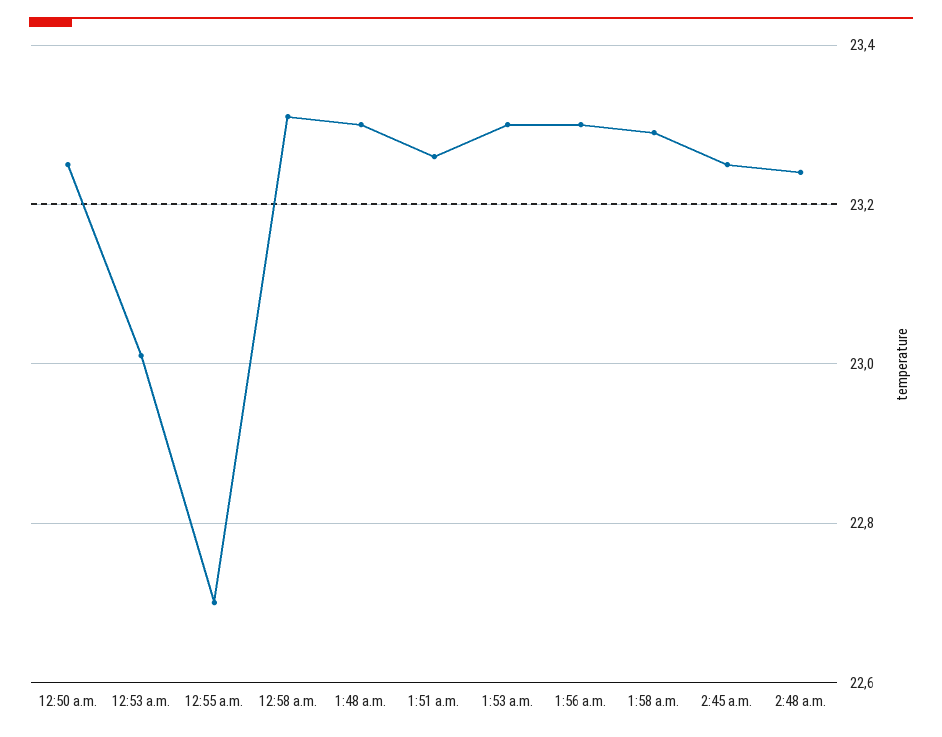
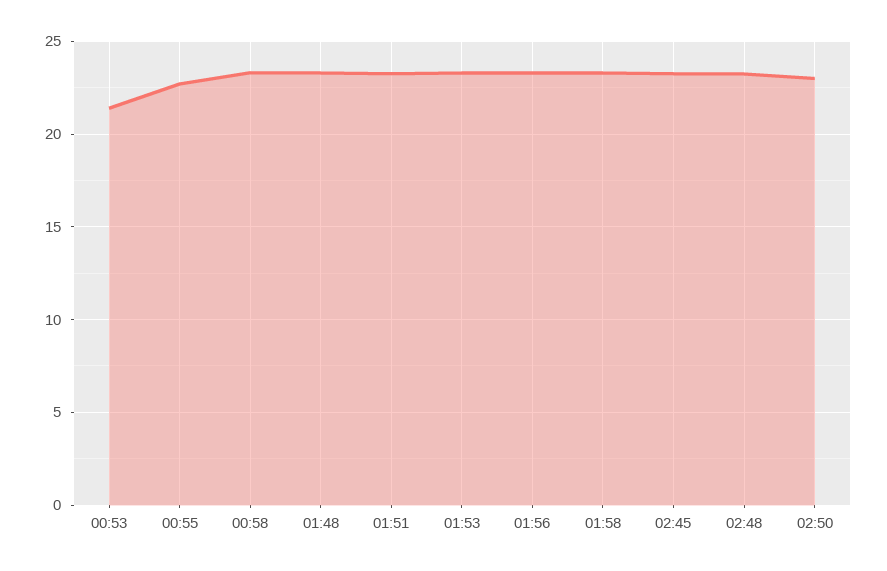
12:50 a.m.: 23.25 -> none
12:53 a.m.: 23 -> 21.5
02:50: none -> 23

